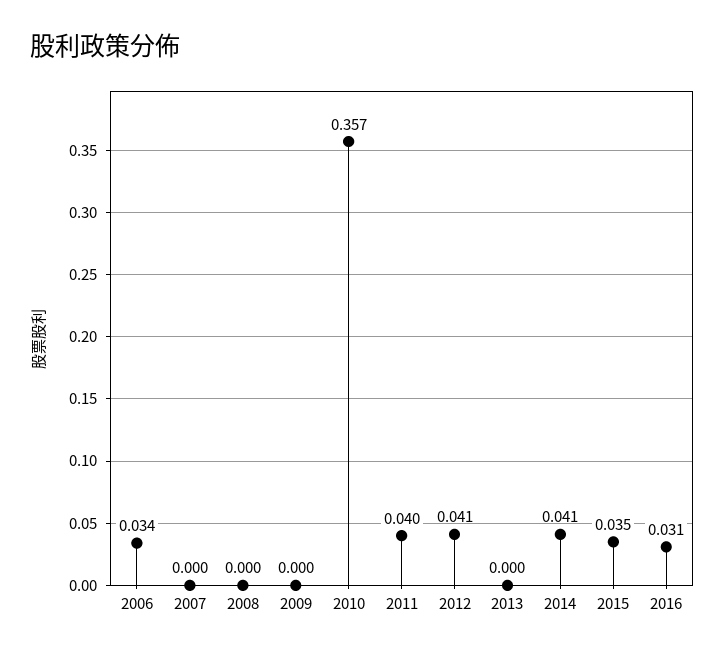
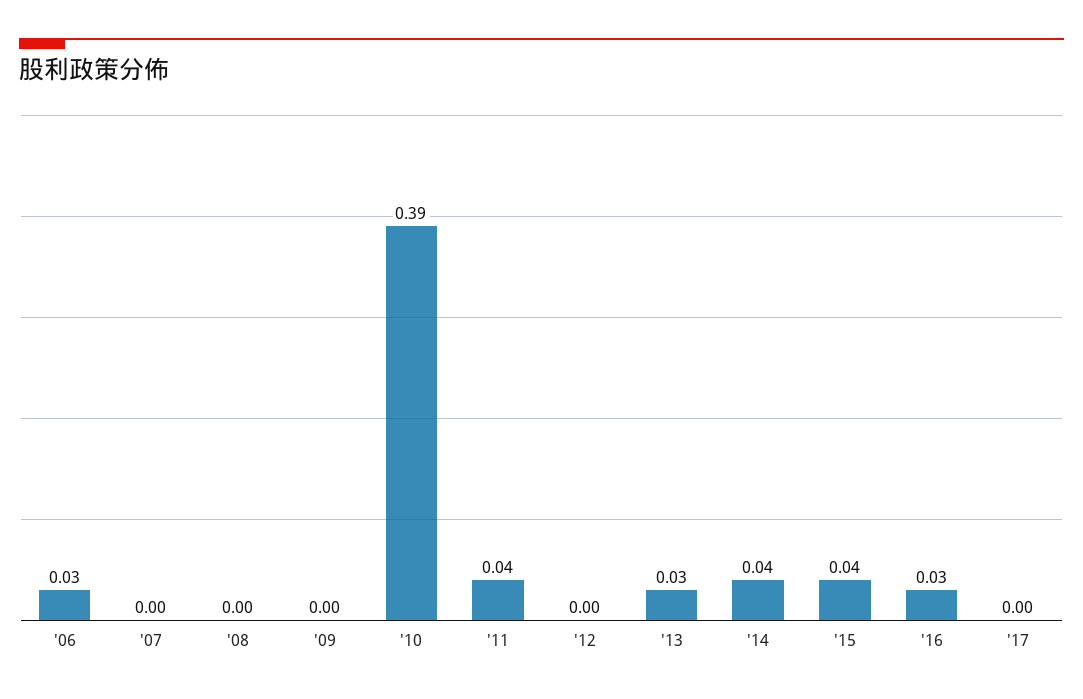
2010: 0.357 -> 0.39
2012: 0.041 -> 0
2013: 0 -> 0.03
'17: none -> 0

